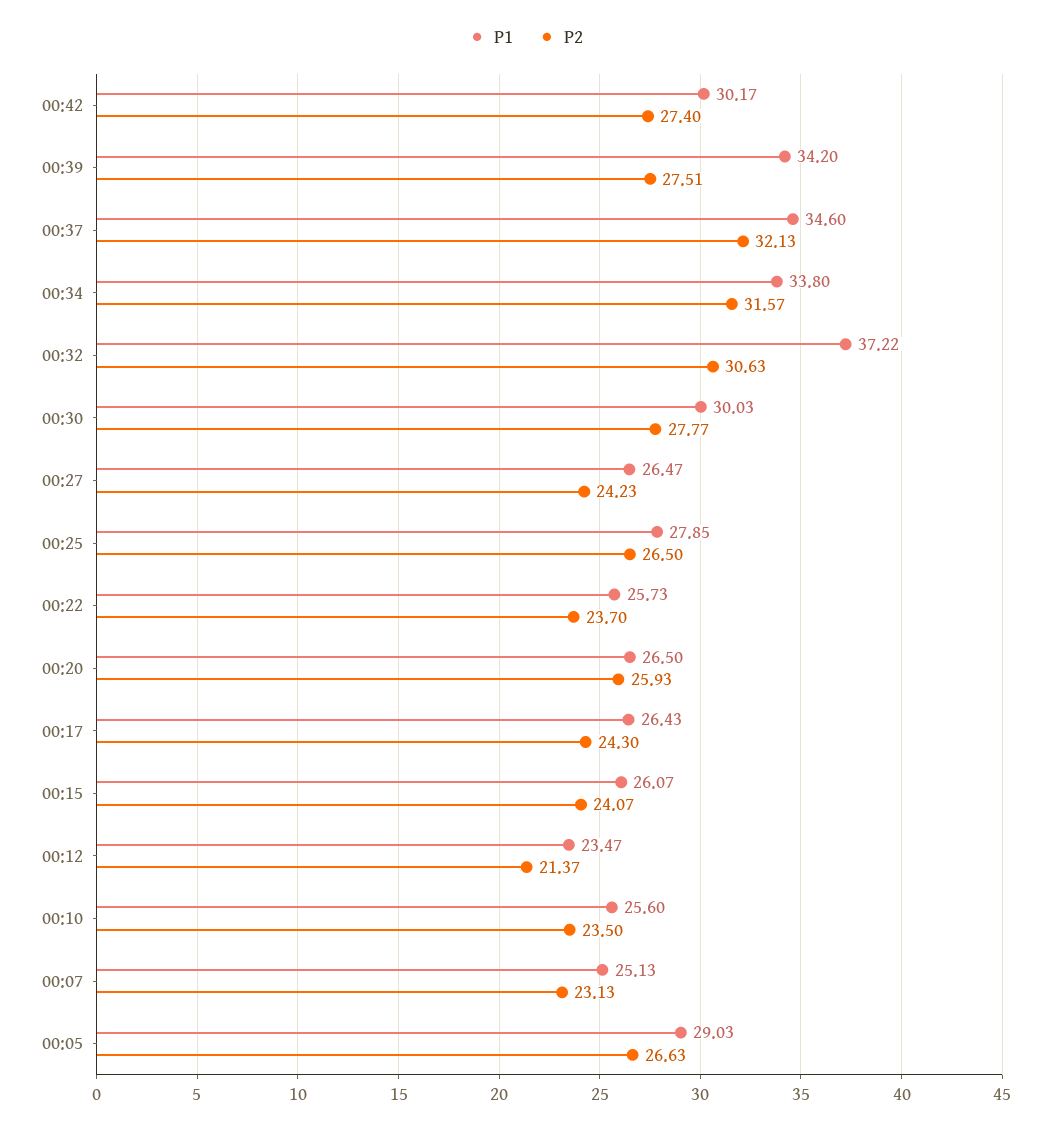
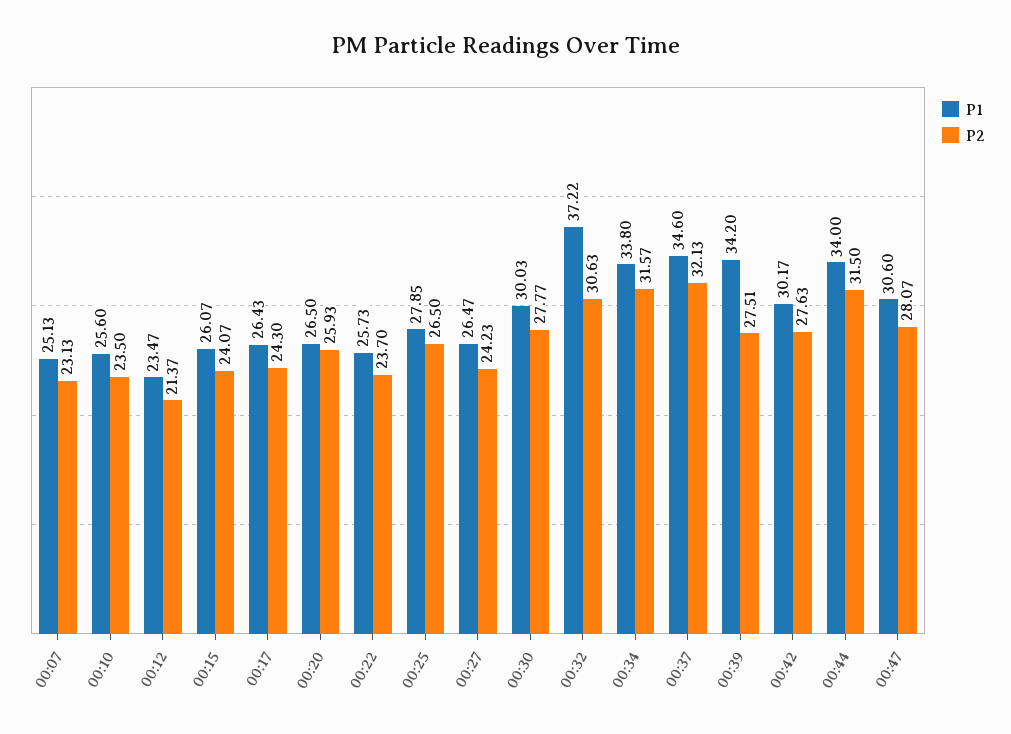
P2, 00:42: 27.4 -> 27.63
P1, 00:05: 29.03 -> none
P2, 00:05: 26.63 -> none
P1, 00:44: none -> 34
P2, 00:44: none -> 31.5
P1, 00:47: none -> 30.6
P2, 00:47: none -> 28.07

